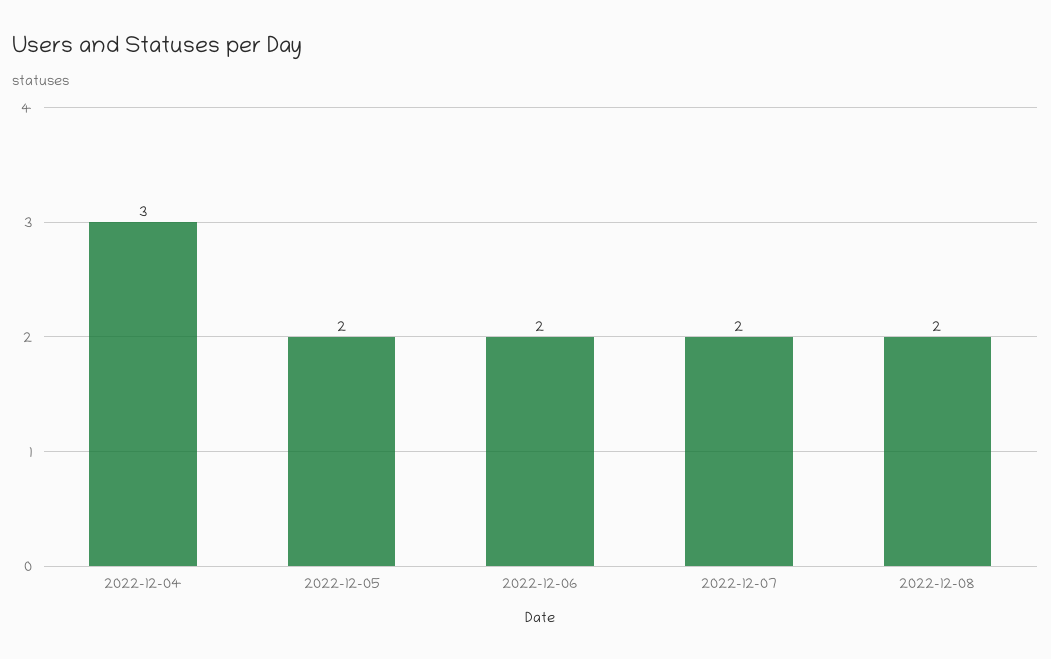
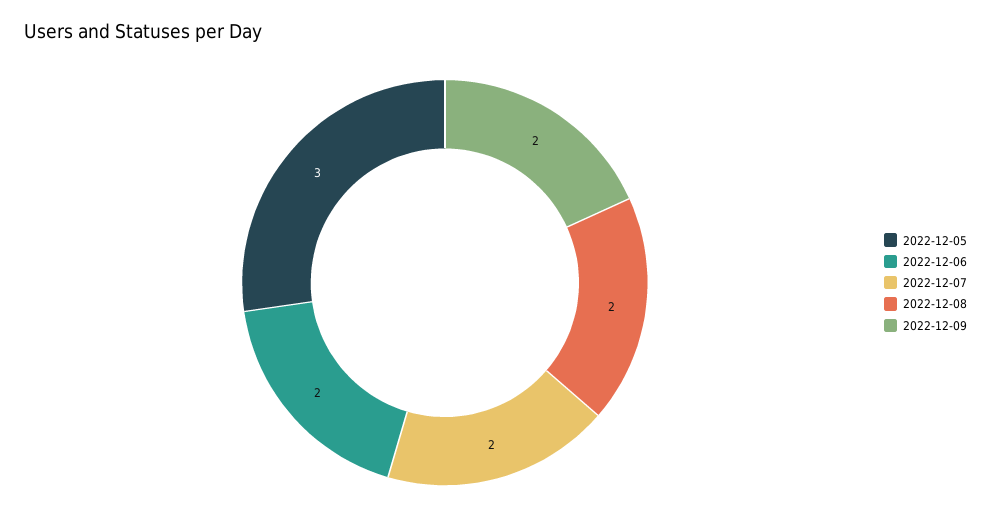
2022-12-04: 3 -> none
2022-12-05: 2 -> 3
2022-12-09: none -> 2

